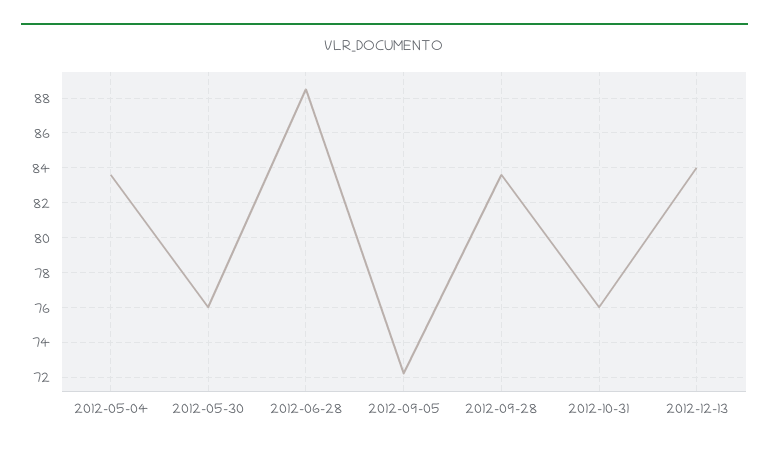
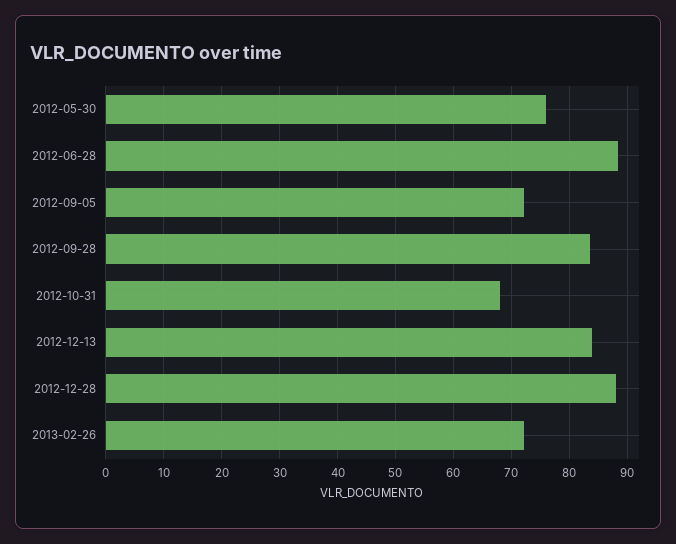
2012-05-04: 83.5 -> none
2012-10-31: 76 -> 68
2012-12-28: none -> 88
2013-02-26: none -> 72

